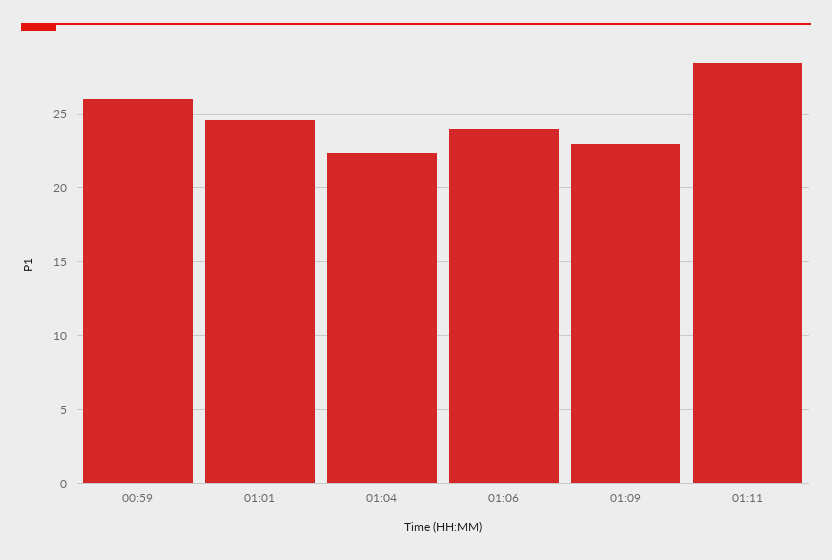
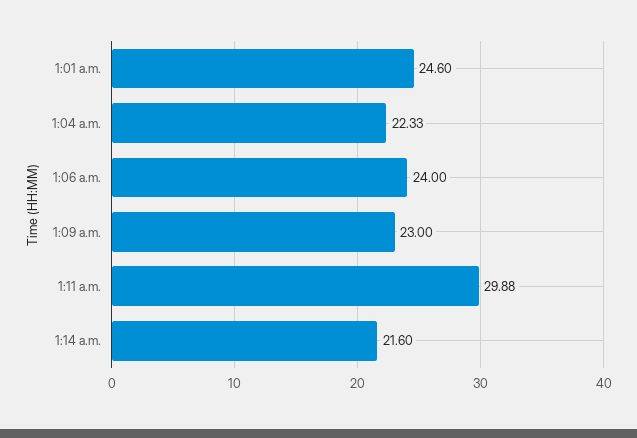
00:59: 26 -> none
01:11: 28.5 -> 29.88
1:14 a.m.: none -> 21.6

